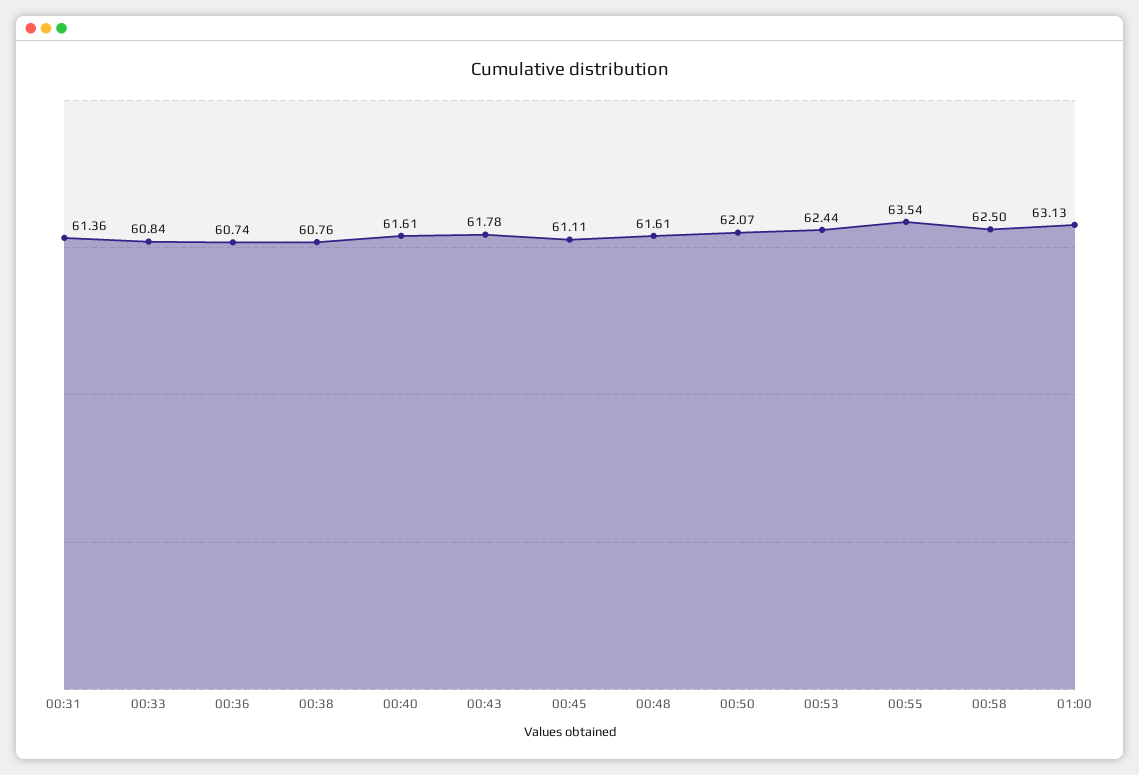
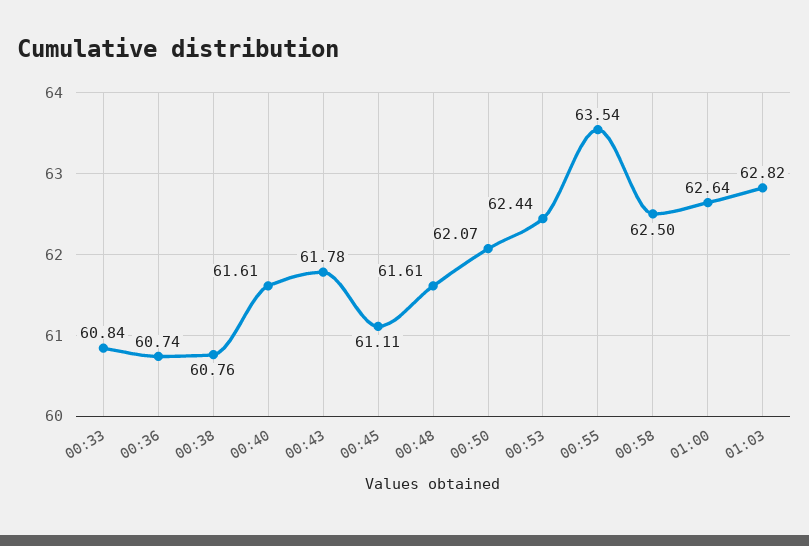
00:31: 61.36 -> none
01:00: 63.13 -> 62.64
01:03: none -> 62.82

